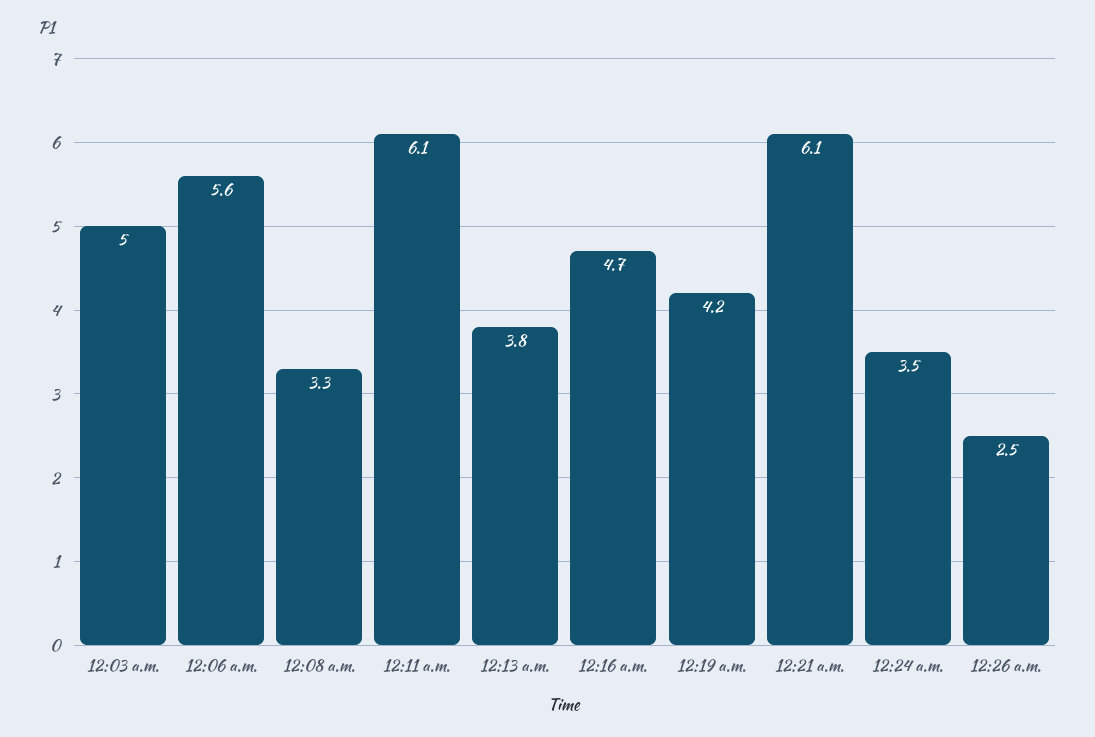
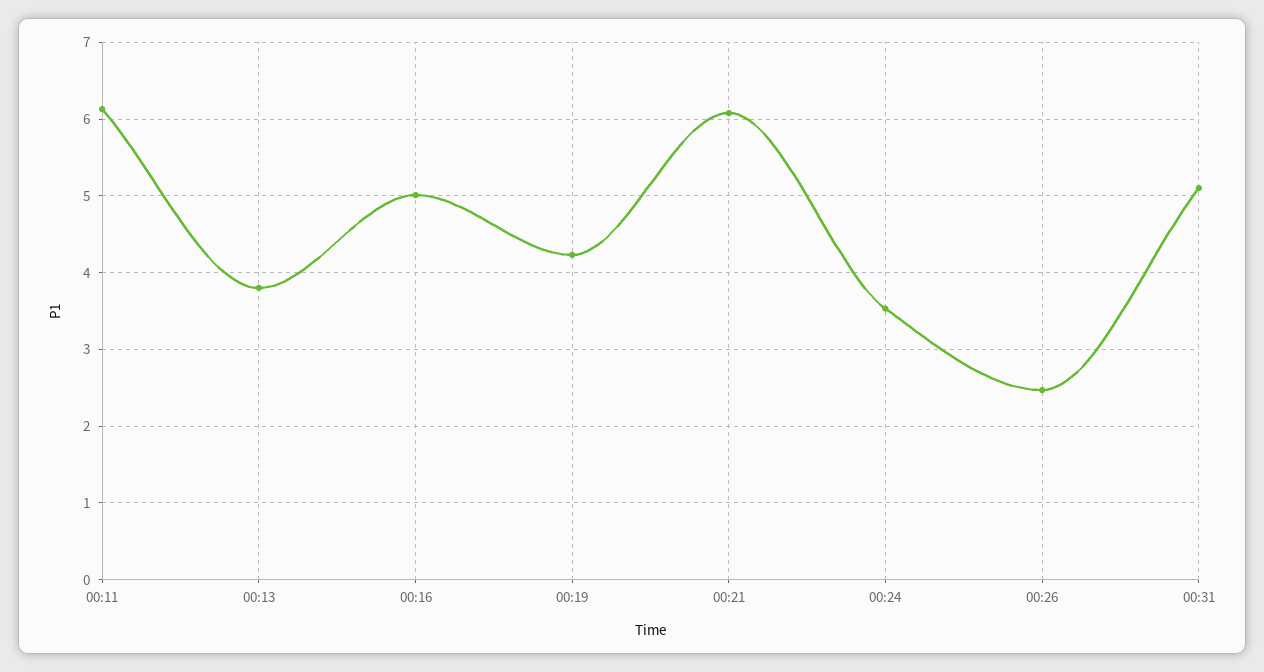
12:03 a.m.: 5 -> none
12:06 a.m.: 5.6 -> none
12:08 a.m.: 3.3 -> none
12:16 a.m.: 4.7 -> 5
00:31: none -> 5.1

